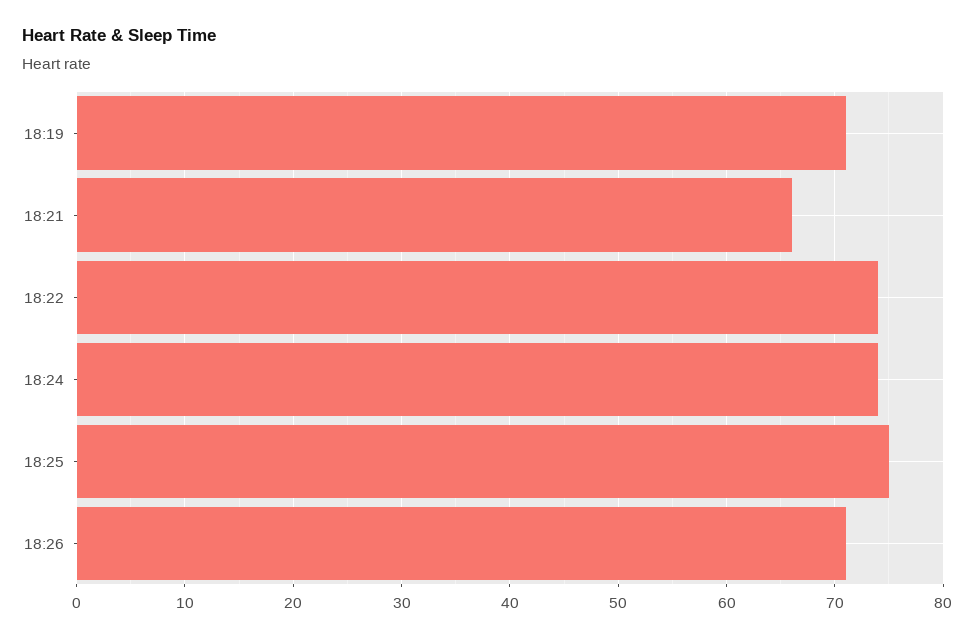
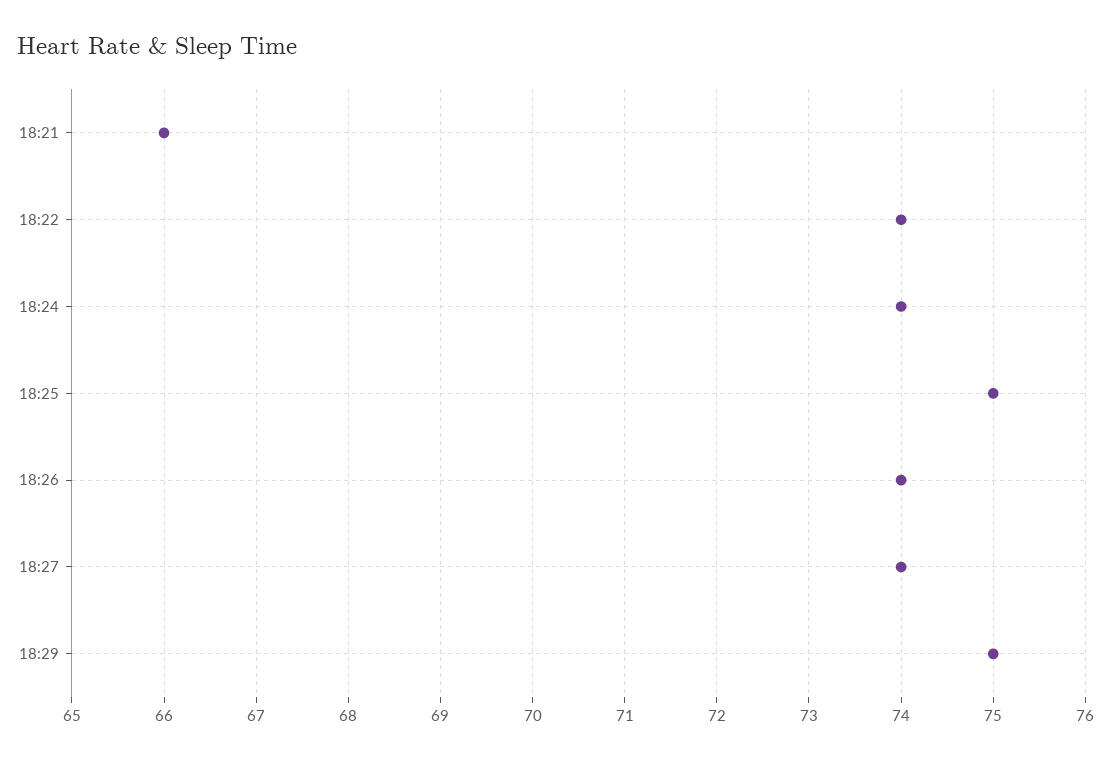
18:19: 71 -> none
18:26: 71 -> 74
18:27: none -> 74
18:29: none -> 75

